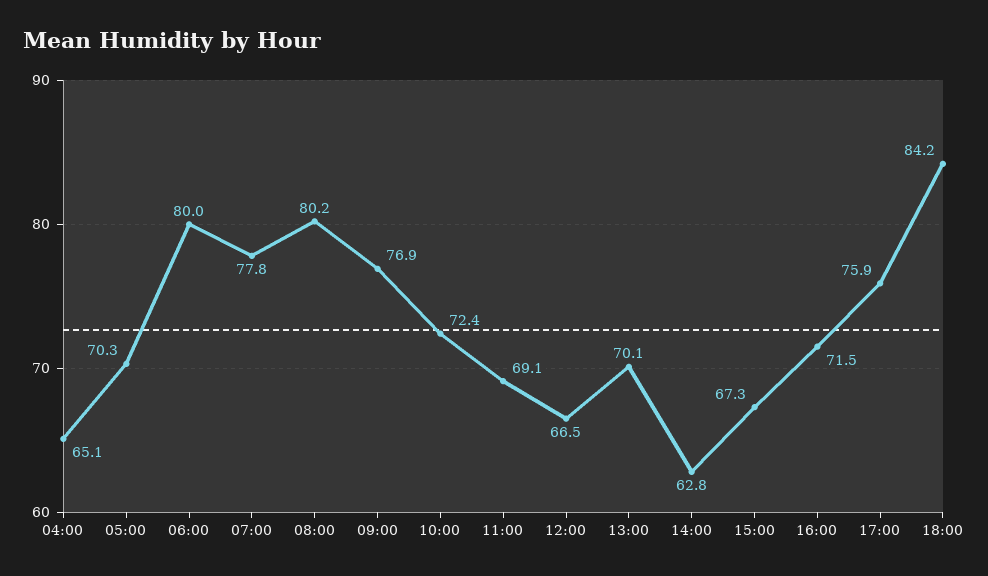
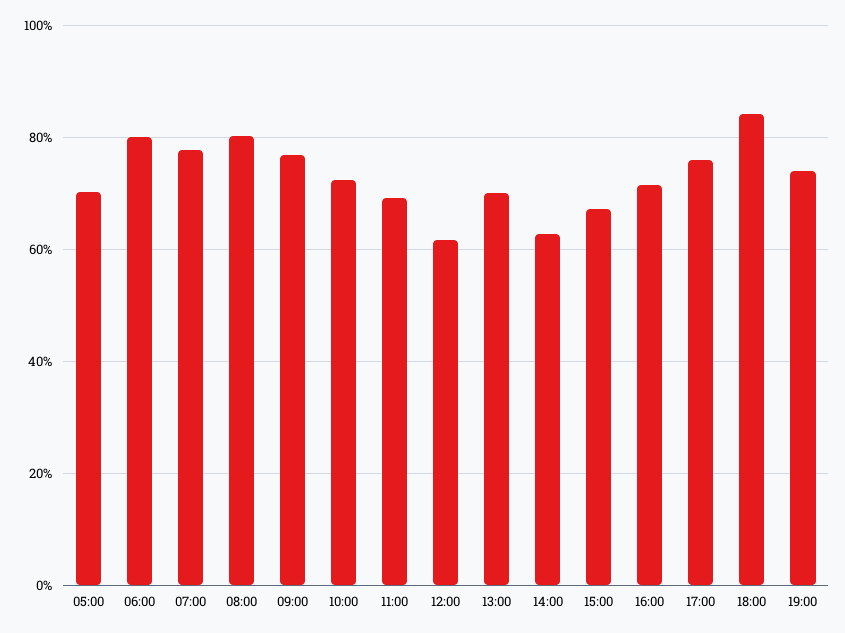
04:00: 65.1 -> none
12:00: 66.5 -> 62
19:00: none -> 74

